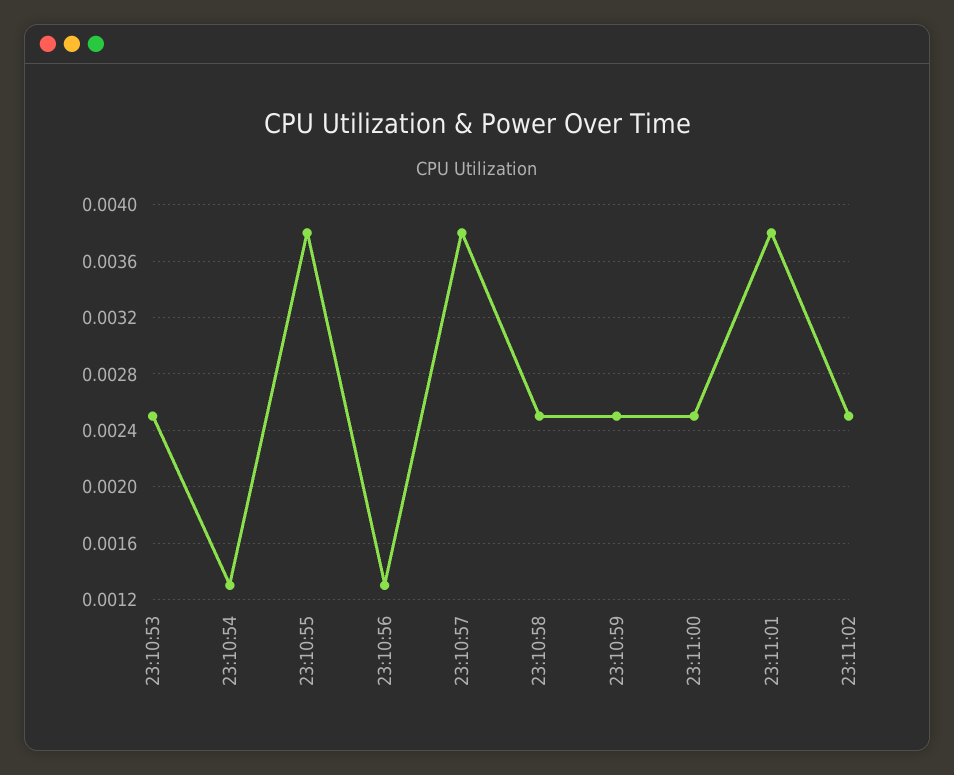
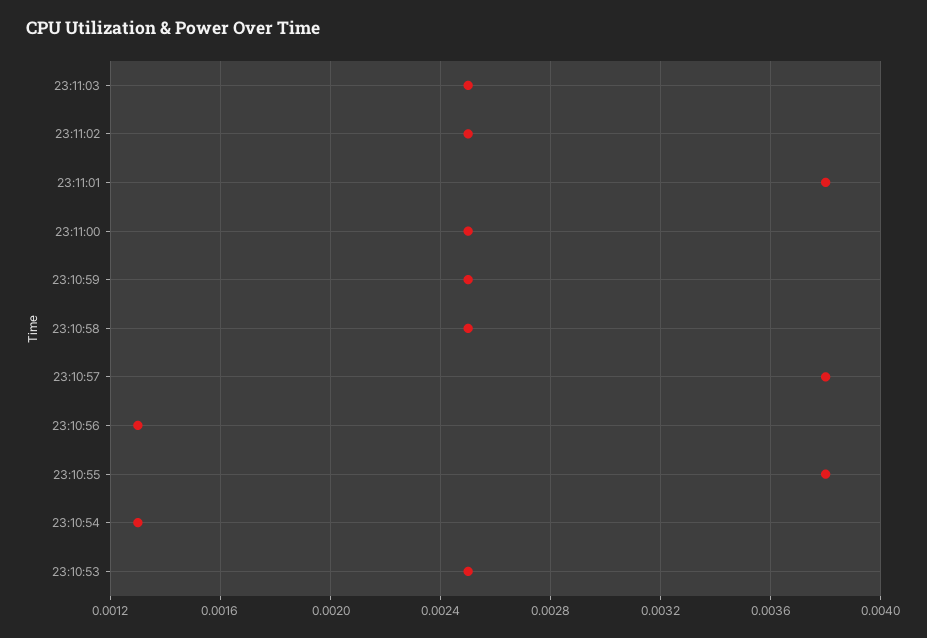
23:11:03: none -> 0.0025

